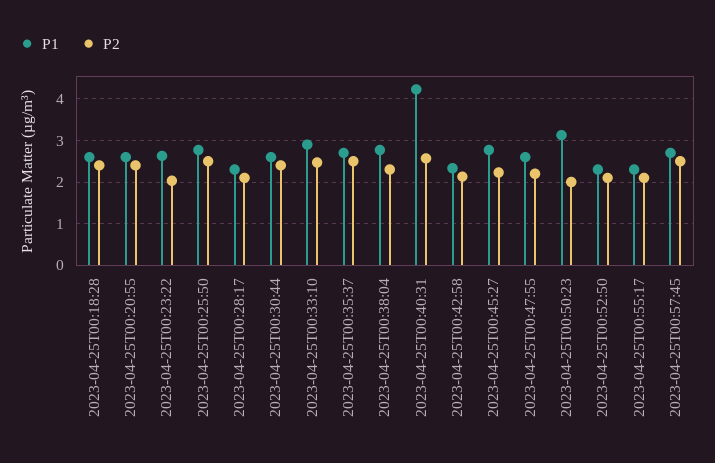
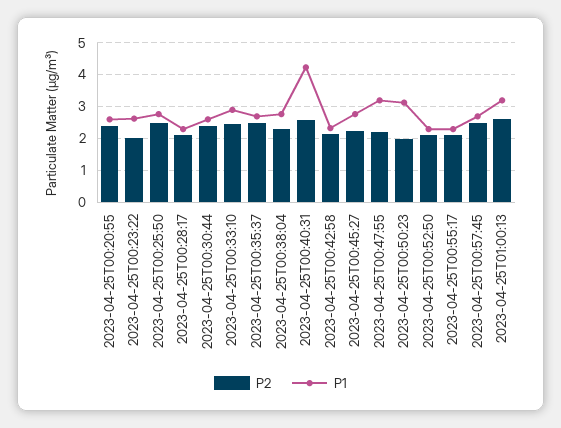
P1, 2023-04-25T00:18:28: 2.6 -> none
P2, 2023-04-25T00:18:28: 2.4 -> none
P1, 2023-04-25T00:47:55: 2.6 -> 3.2
P2, 2023-04-25T01:00:13: none -> 2.6
P1, 2023-04-25T01:00:13: none -> 3.2

